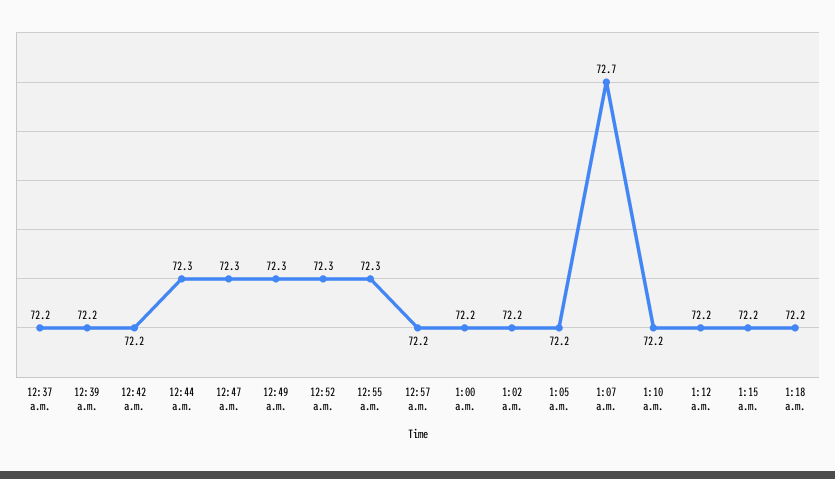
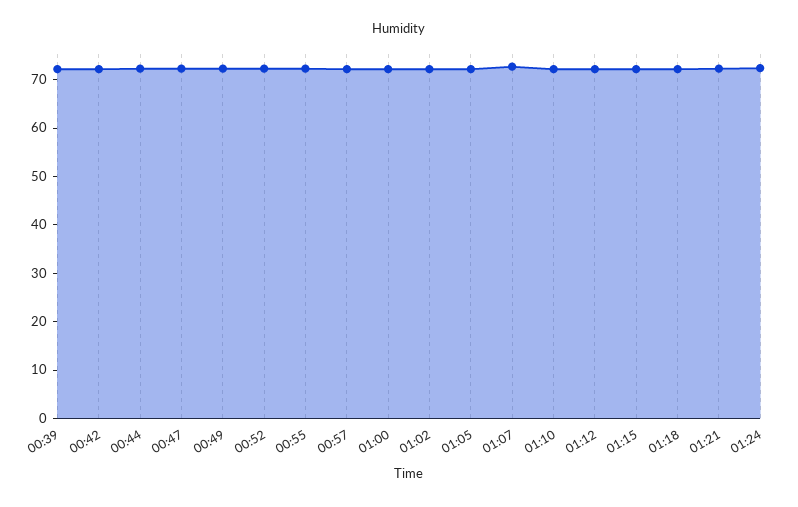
12:37 a.m.: 72.2 -> none
01:21: none -> 72
01:24: none -> 72

